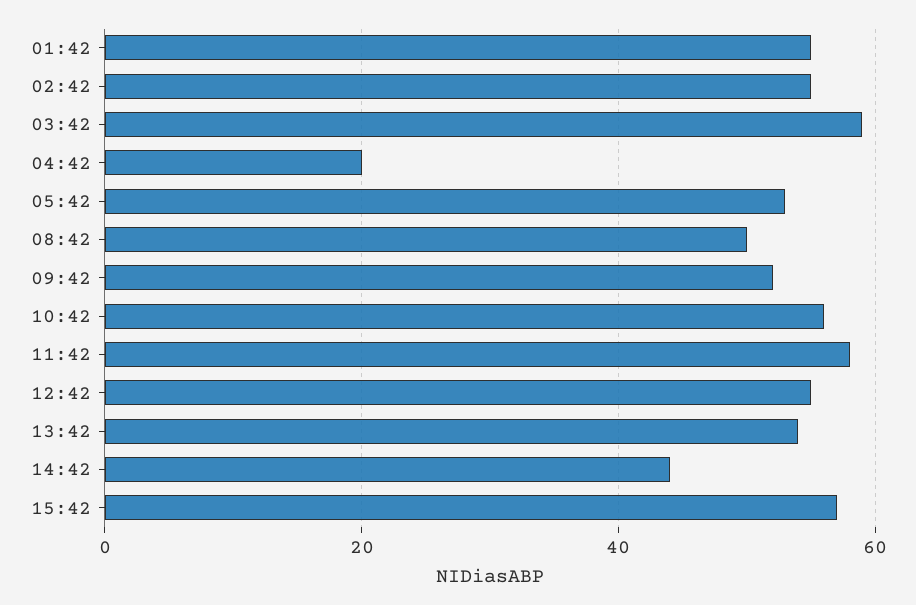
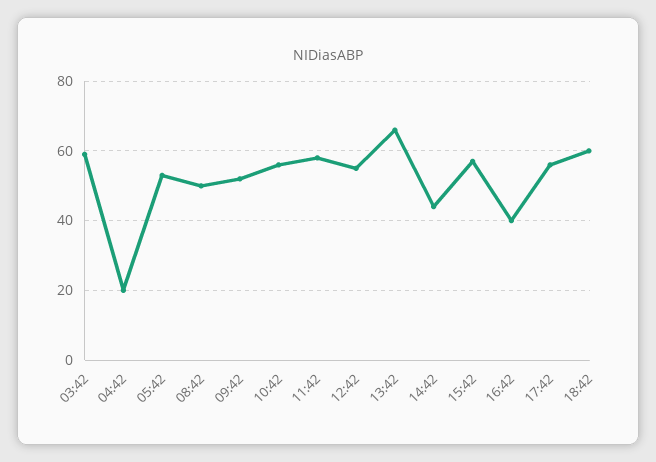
01:42: 55 -> none
02:42: 55 -> none
13:42: 55 -> 65
16:42: none -> 40
17:42: none -> 55
18:42: none -> 60

